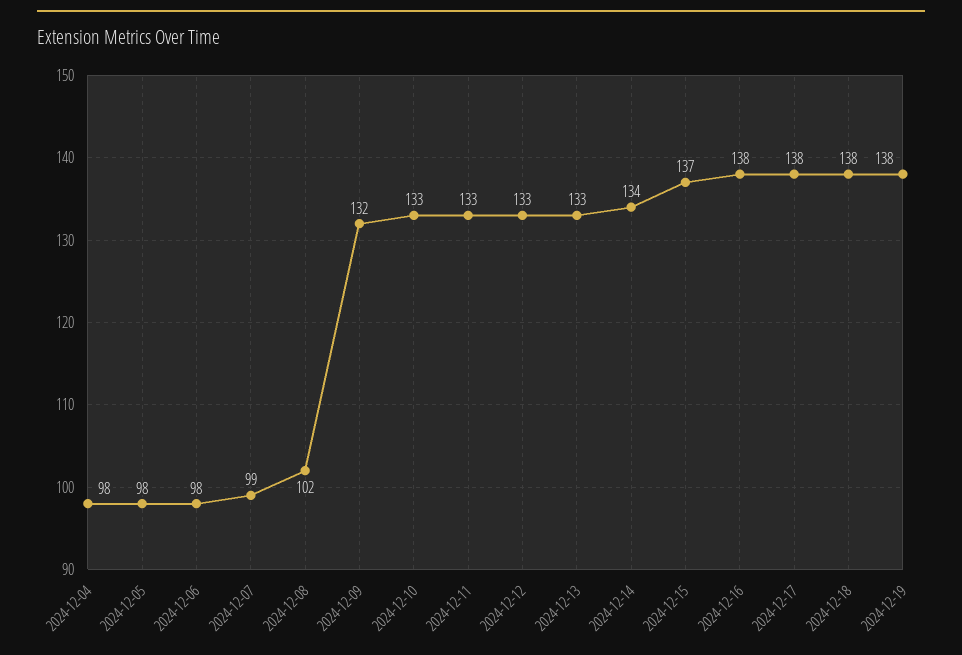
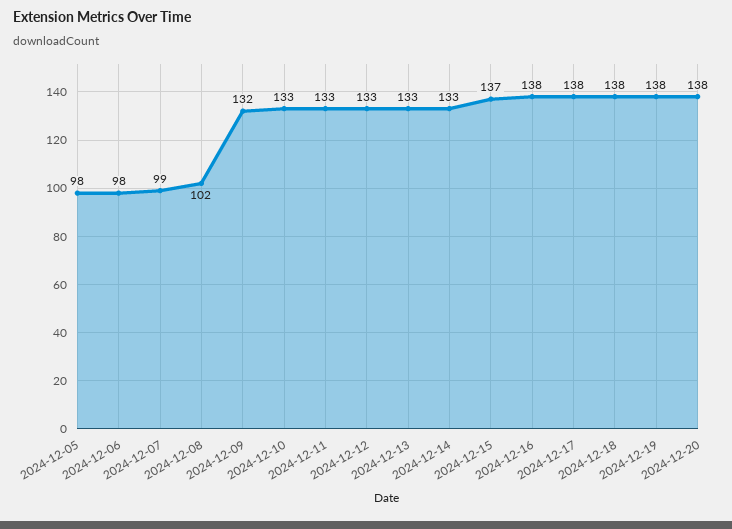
2024-12-04: 98 -> none
2024-12-14: 134 -> 133
2024-12-20: none -> 138

